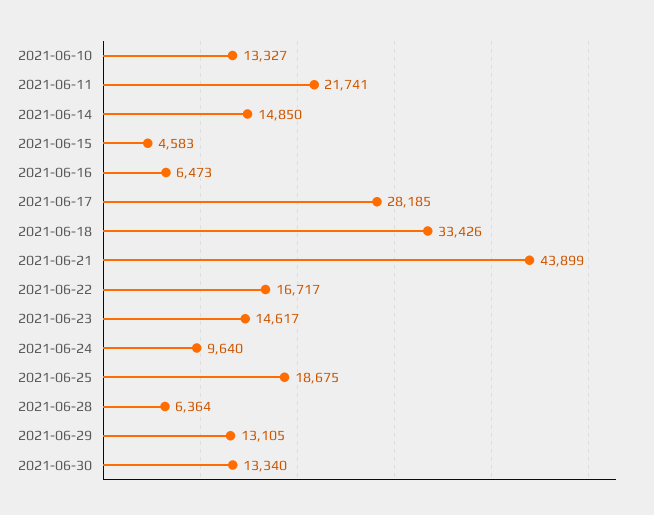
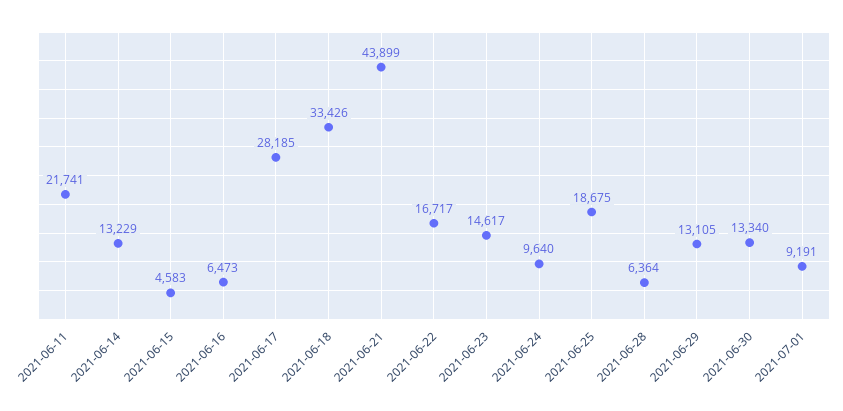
2021-06-10: 13327 -> none
2021-06-14: 14850 -> 13229
2021-07-01: none -> 9191

